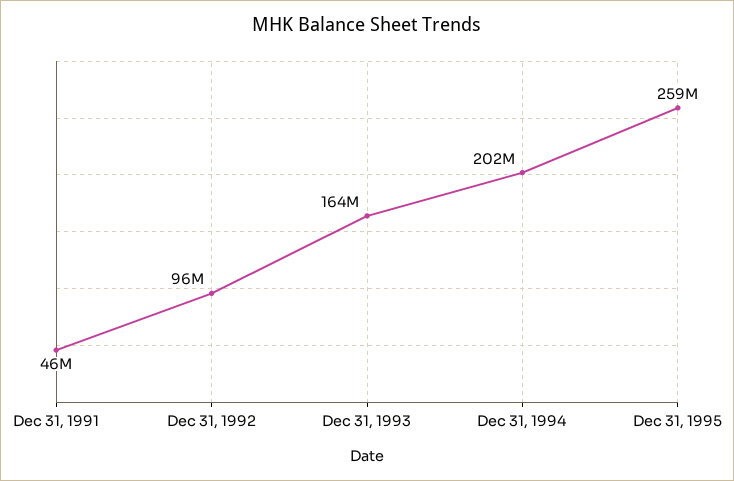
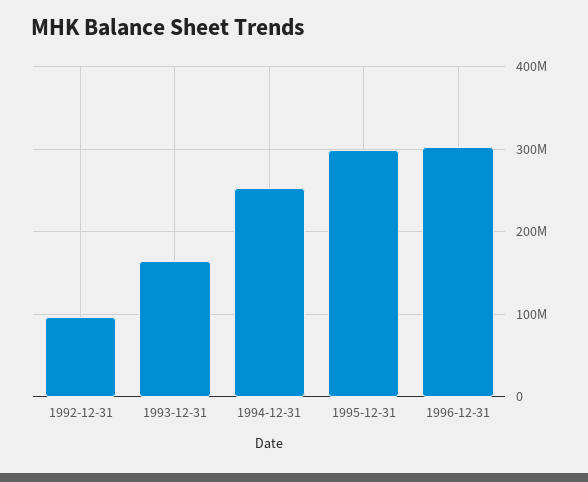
Dec 31, 1991: 46000000 -> none
Dec 31, 1994: 202000000 -> 250000000
Dec 31, 1995: 259000000 -> 300000000
1996-12-31: none -> 300000000

